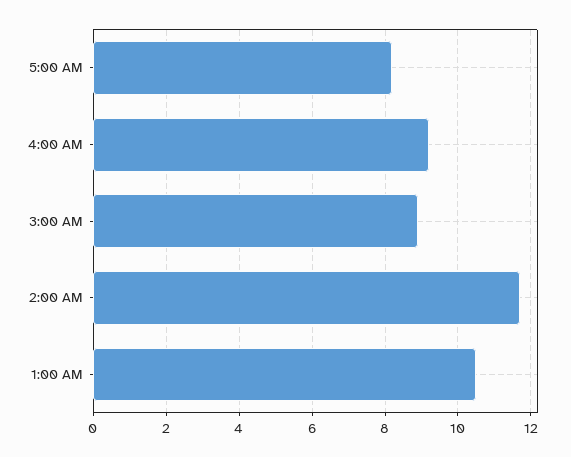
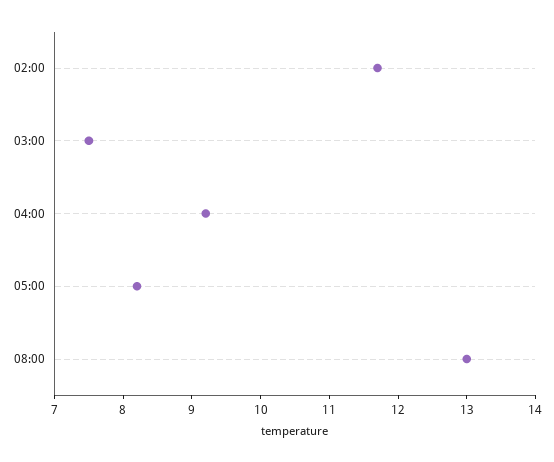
3:00 AM: 9 -> 7.5
1:00 AM: 10.5 -> none
08:00: none -> 13

